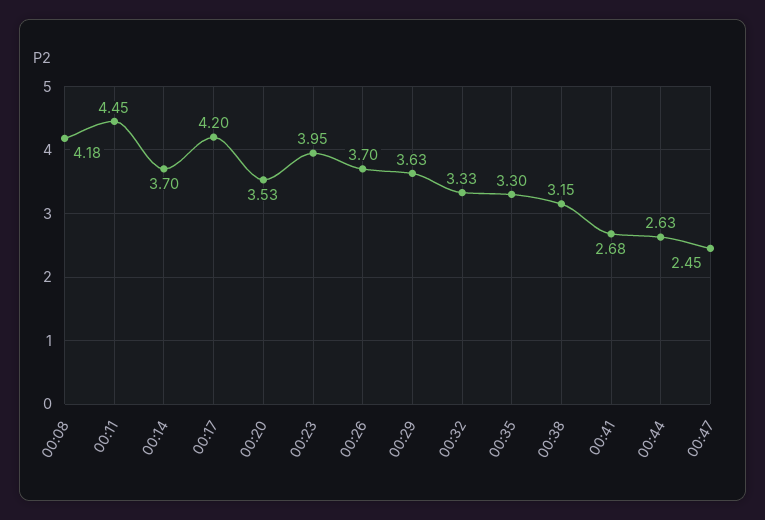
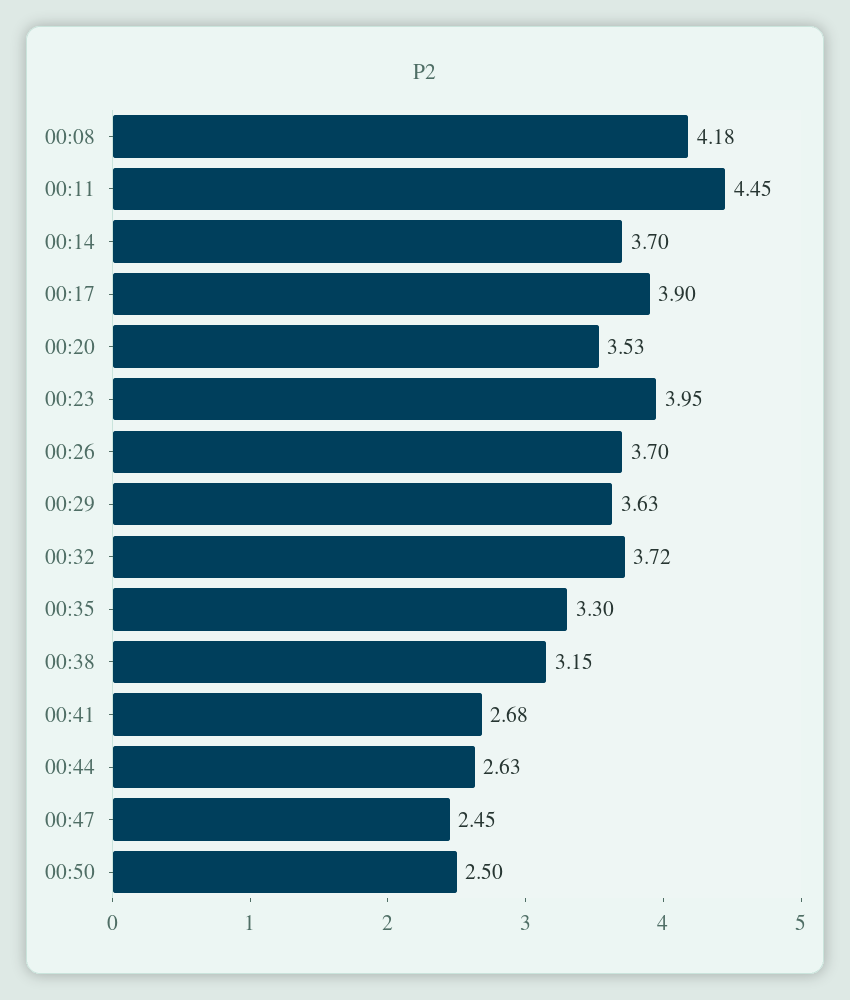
00:17: 4.2 -> 3.9
00:32: 3.33 -> 3.72
00:50: none -> 2.5

